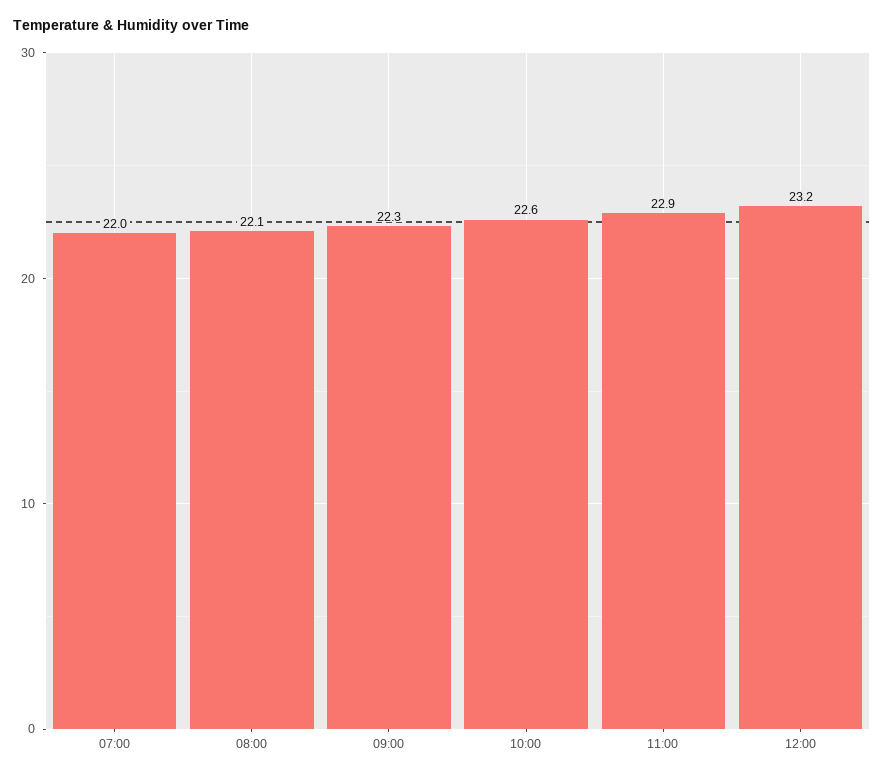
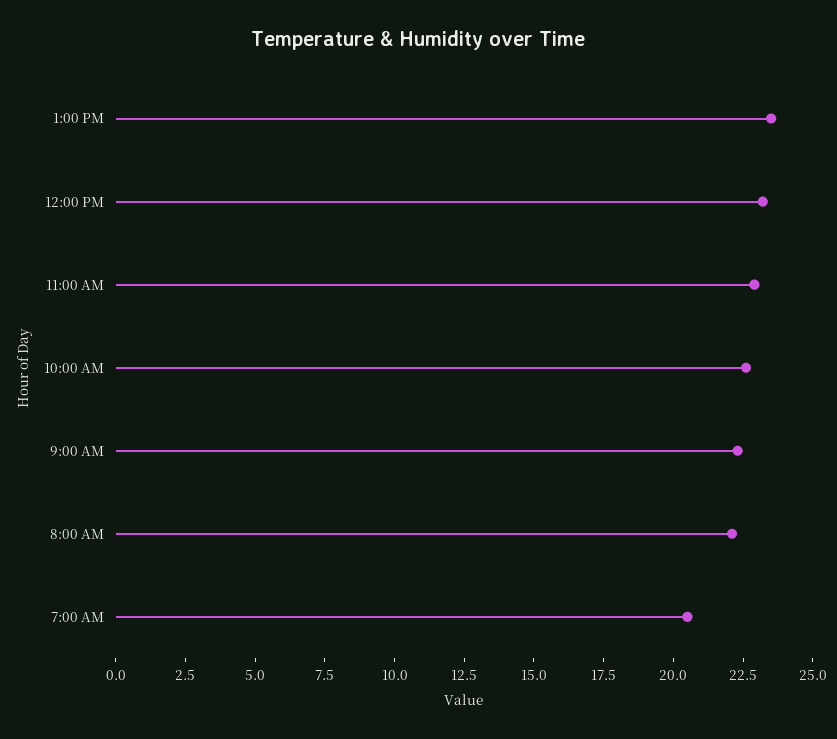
07:00: 22 -> 20.5
1:00 PM: none -> 23.5

